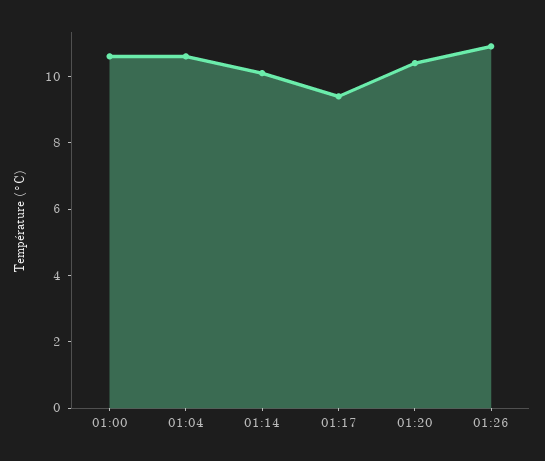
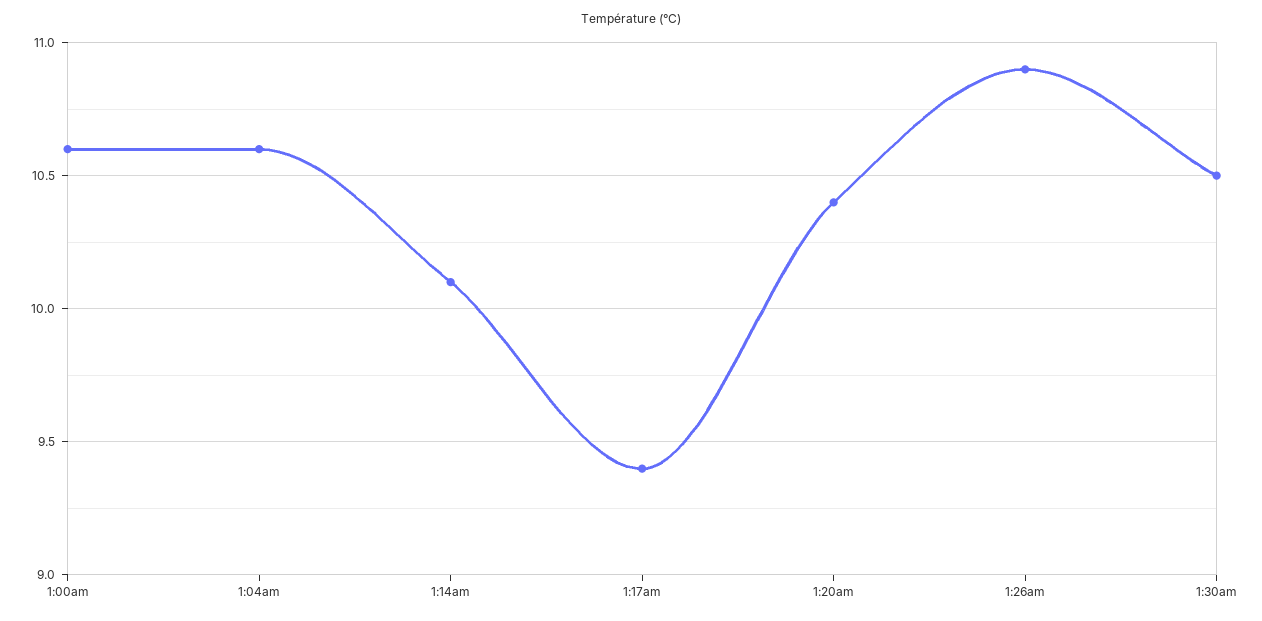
1:30am: none -> 10.5

